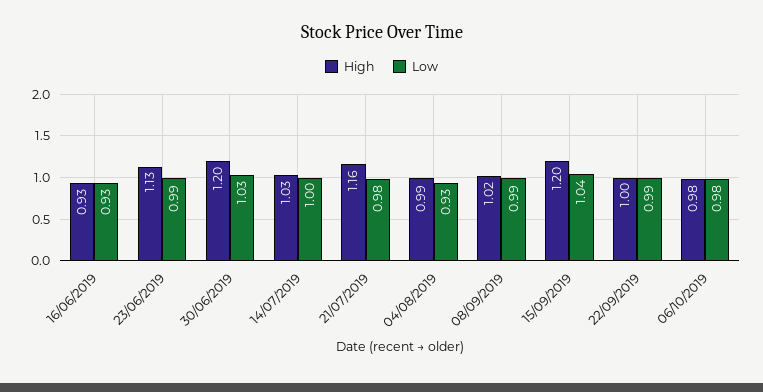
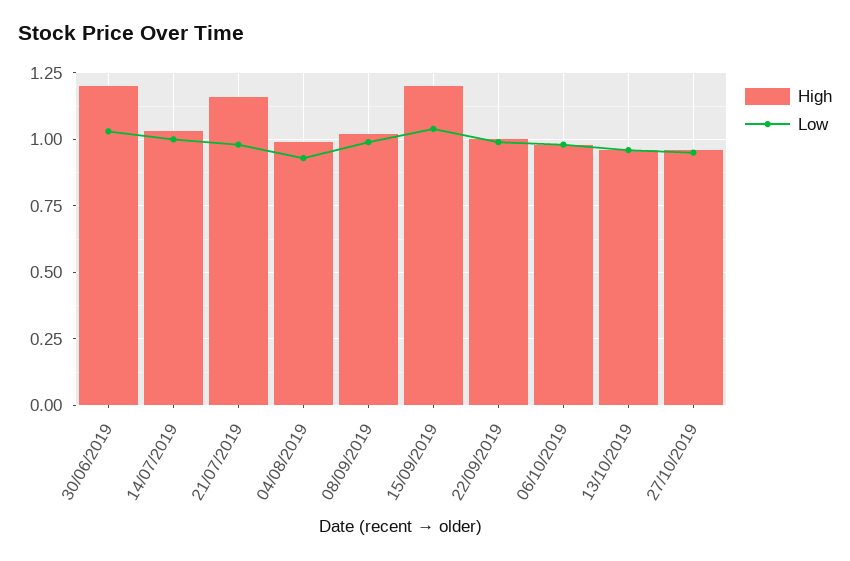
High, 16/06/2019: 0.93 -> none
Low, 16/06/2019: 0.93 -> none
High, 23/06/2019: 1.13 -> none
Low, 23/06/2019: 0.99 -> none
High, 13/10/2019: none -> 0.95
Low, 13/10/2019: none -> 0.95
High, 27/10/2019: none -> 0.95
Low, 27/10/2019: none -> 0.95

